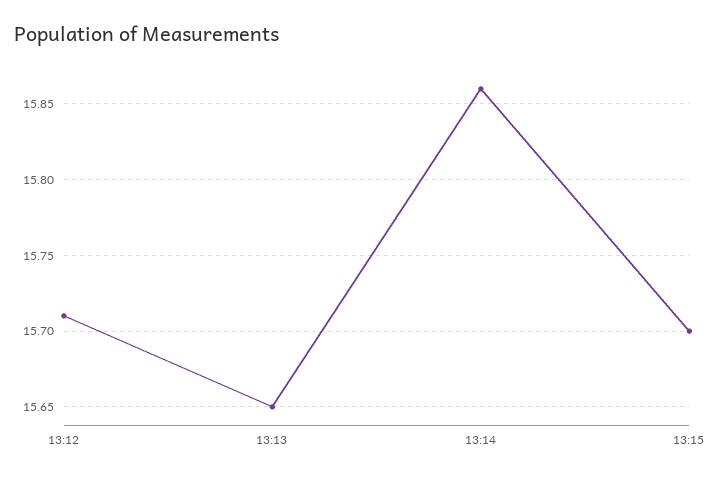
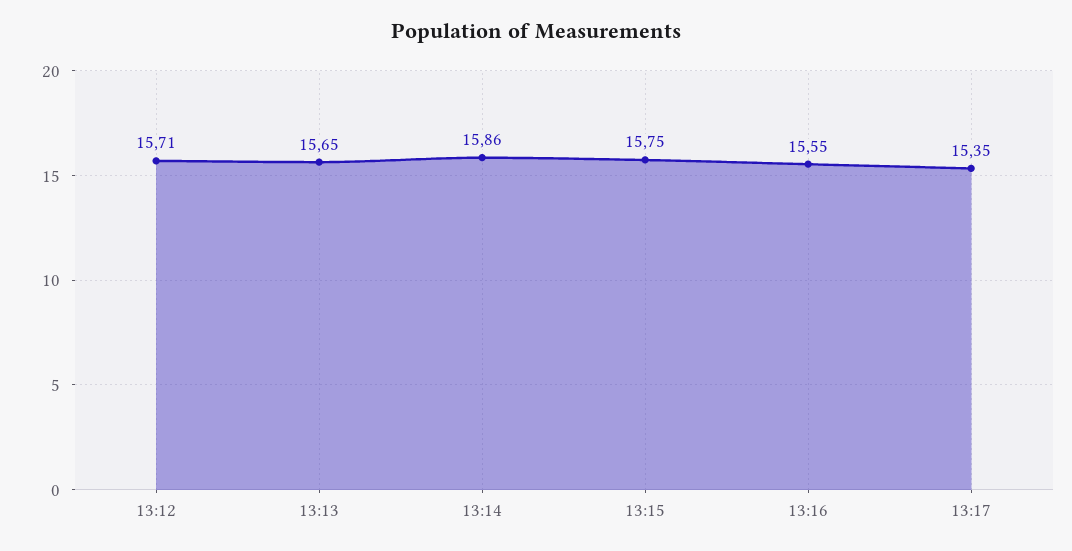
13:15: 15.7 -> 15.75
13:16: none -> 15.55
13:17: none -> 15.35

